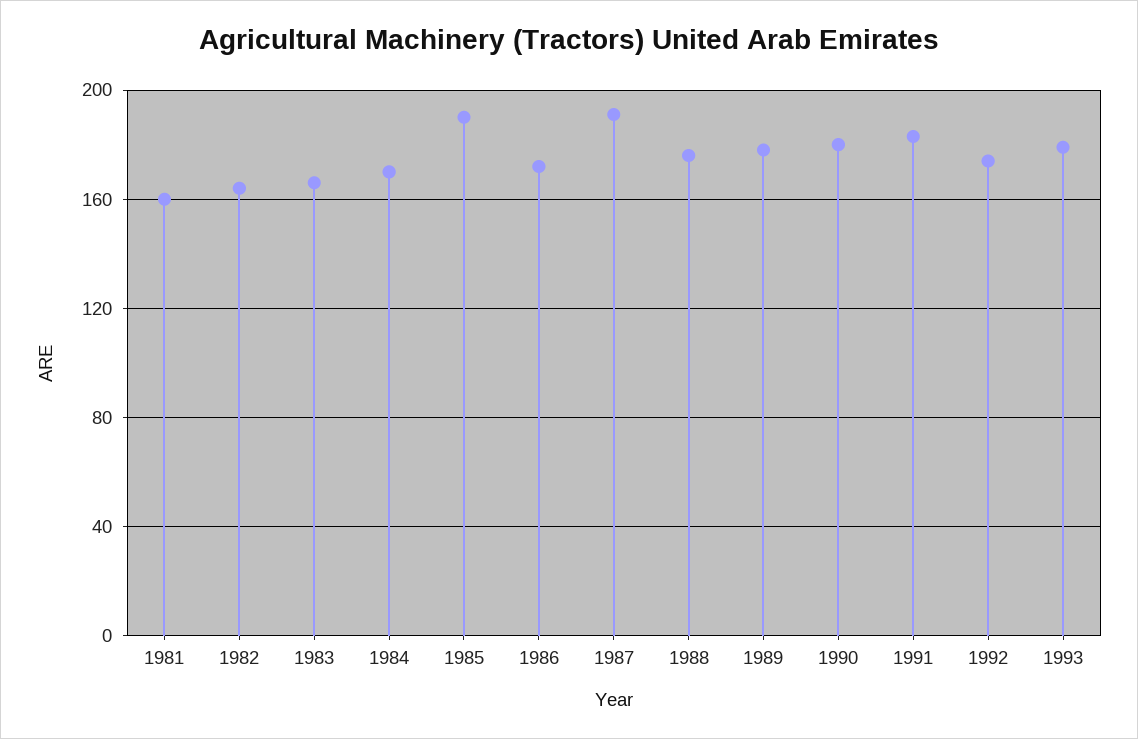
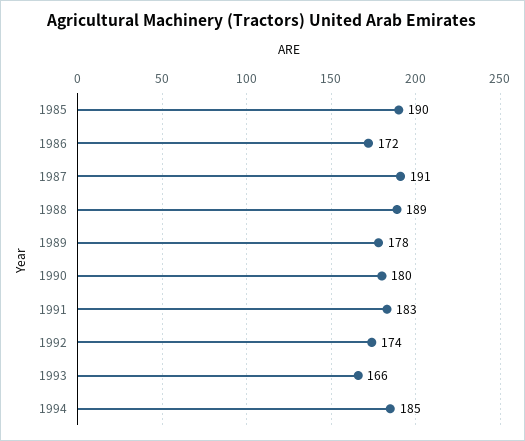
1981: 160 -> none
1982: 165 -> none
1983: 165 -> none
1984: 170 -> none
1988: 175 -> 189
1993: 180 -> 166
1994: none -> 185

